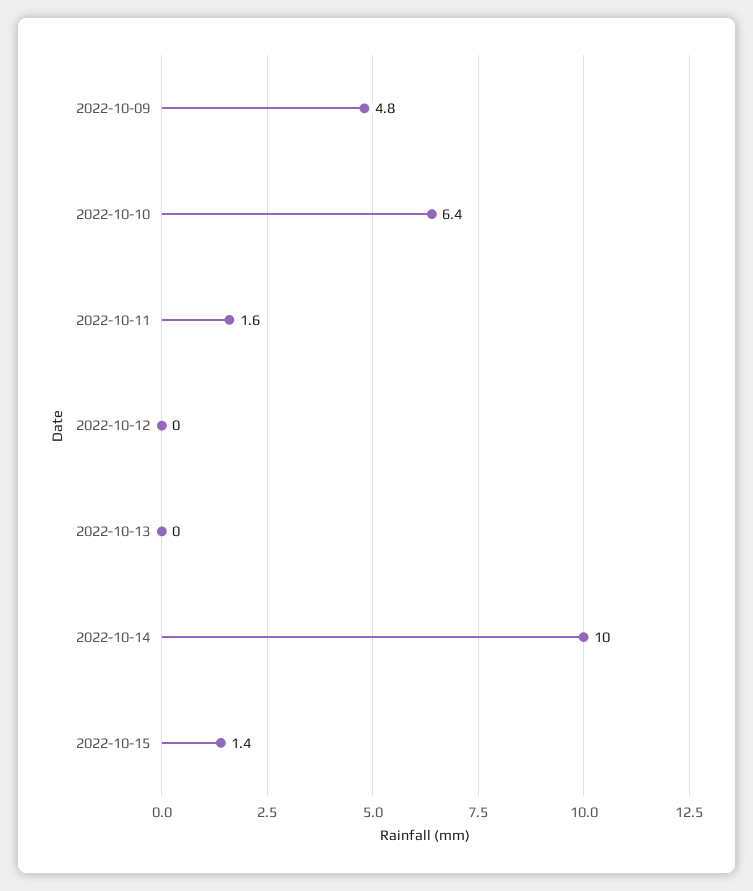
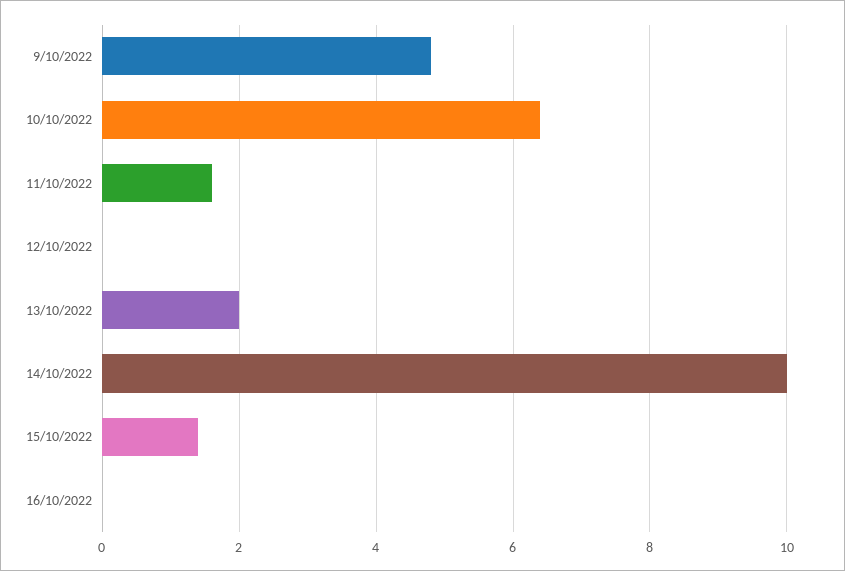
2022-10-13: 0 -> 2
16/10/2022: none -> 0

